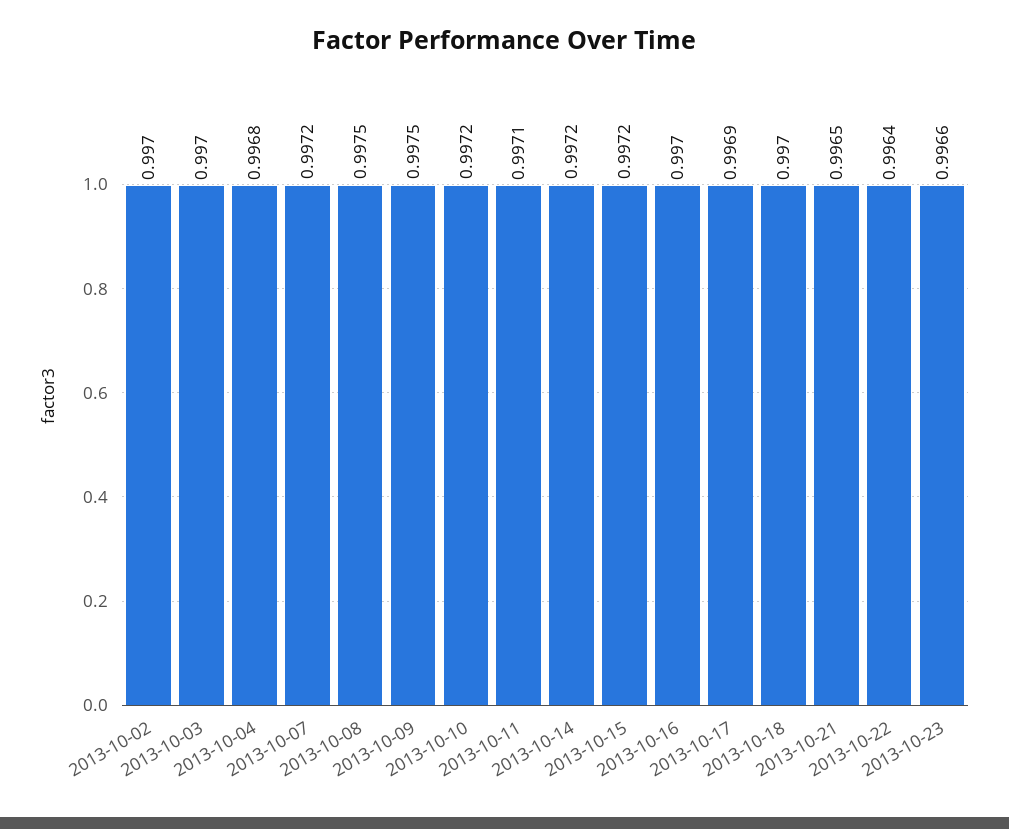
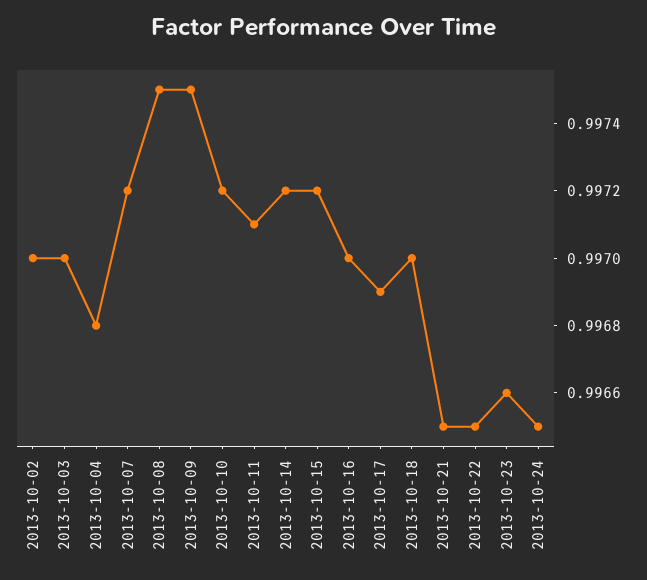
2013-10-22: 0.9964 -> 0.9965
2013-10-24: none -> 0.9965

